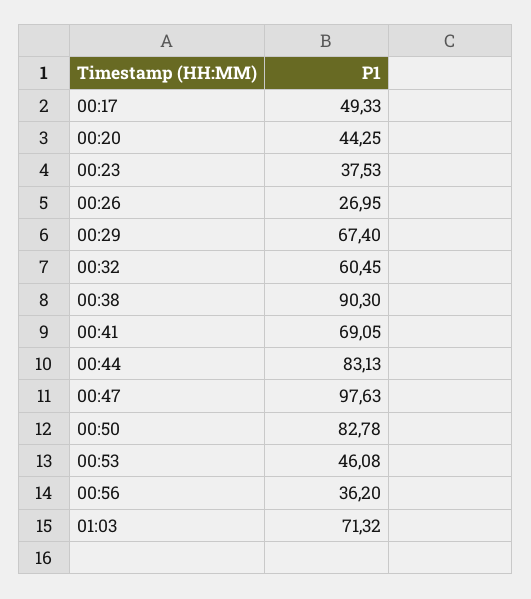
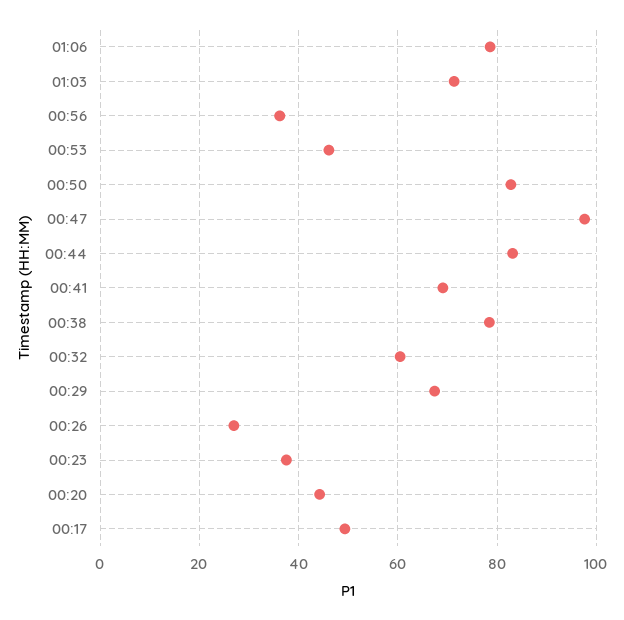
00:38: 90.3 -> 78
01:06: none -> 78

